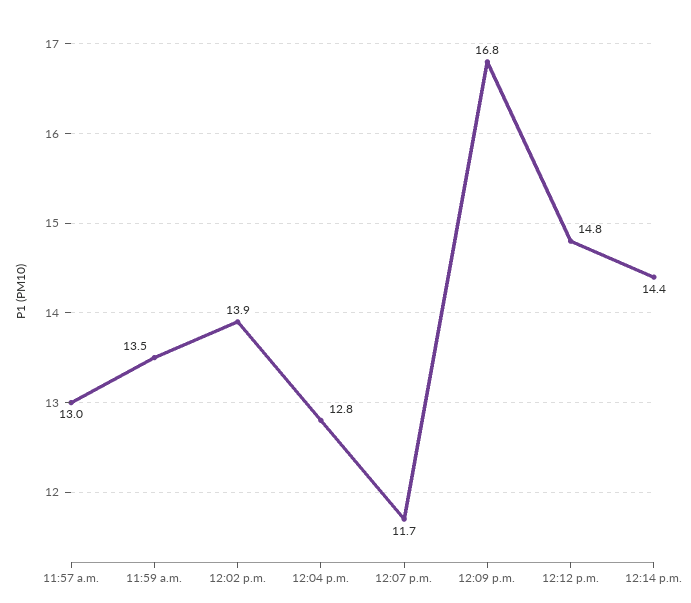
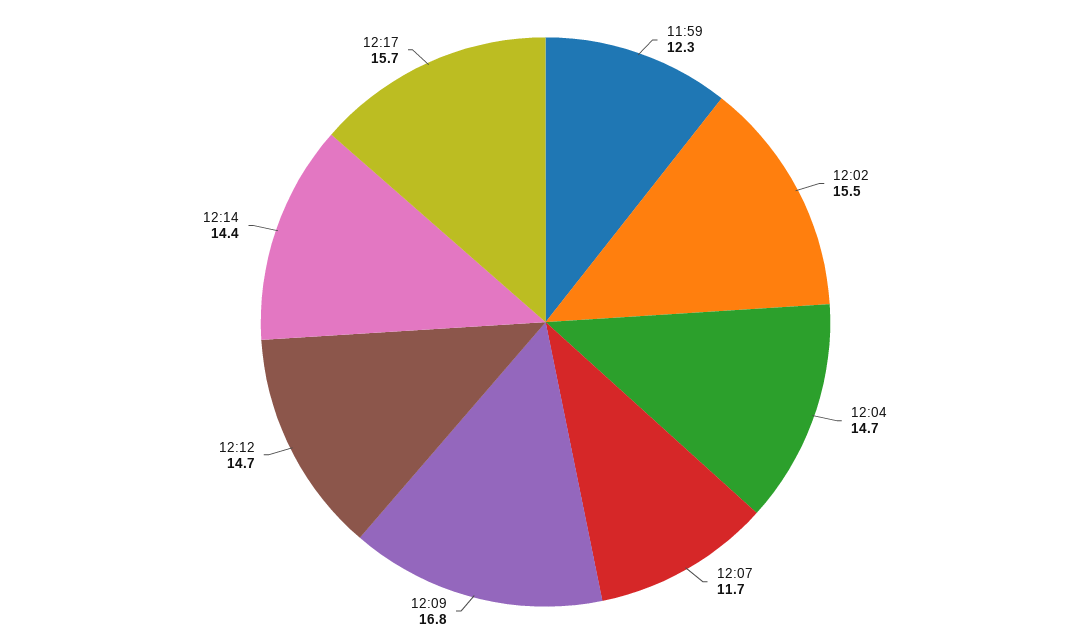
11:57 a.m.: 13 -> none
11:59 a.m.: 13.5 -> 12.3
12:02 p.m.: 13.9 -> 15.5
12:04 p.m.: 12.8 -> 14.7
12:12 p.m.: 14.8 -> 14.7
12:17: none -> 15.7

